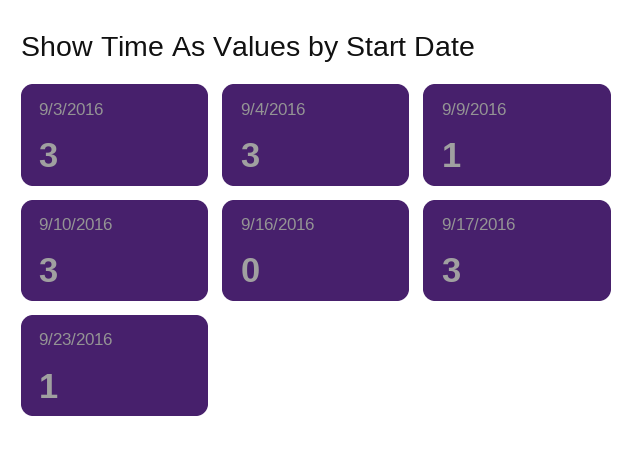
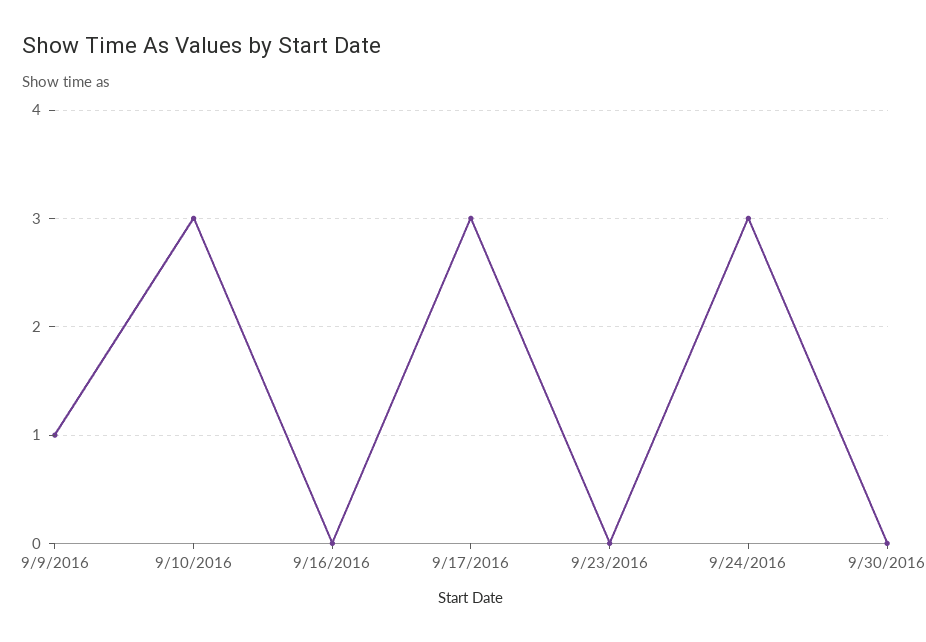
9/3/2016: 3 -> none
9/4/2016: 3 -> none
9/23/2016: 1 -> 0
9/24/2016: none -> 3
9/30/2016: none -> 0

